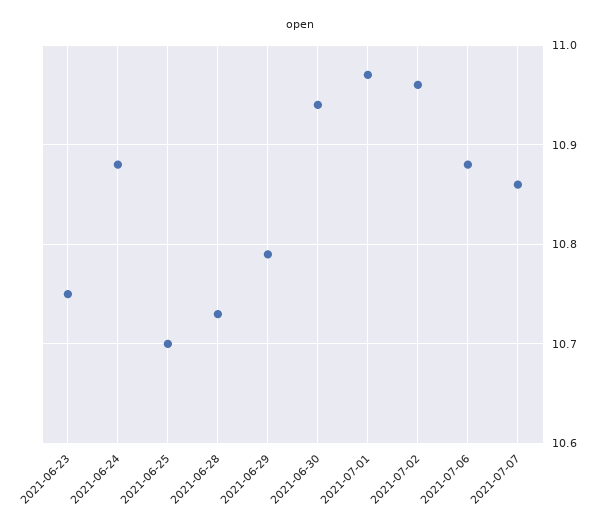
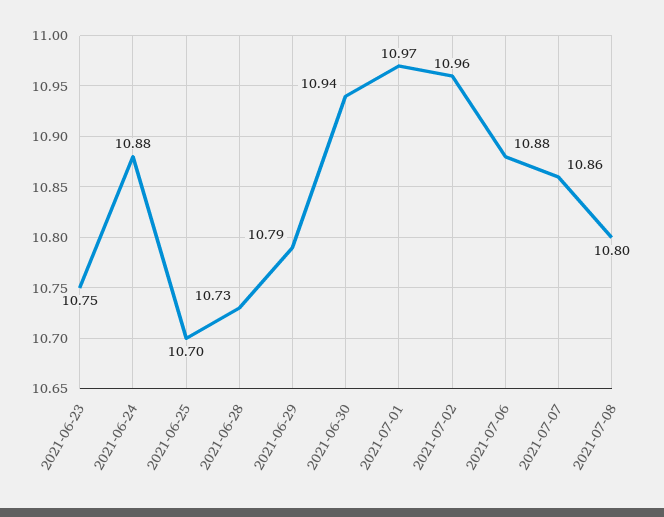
2021-07-08: none -> 10.8

